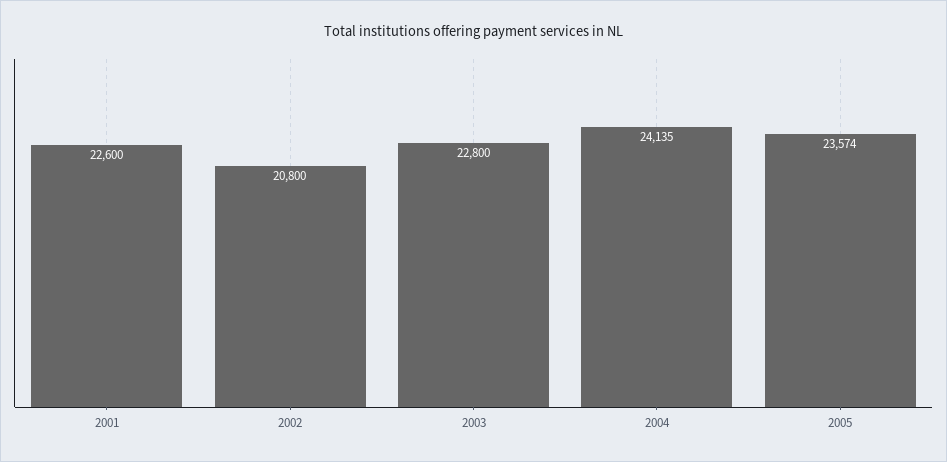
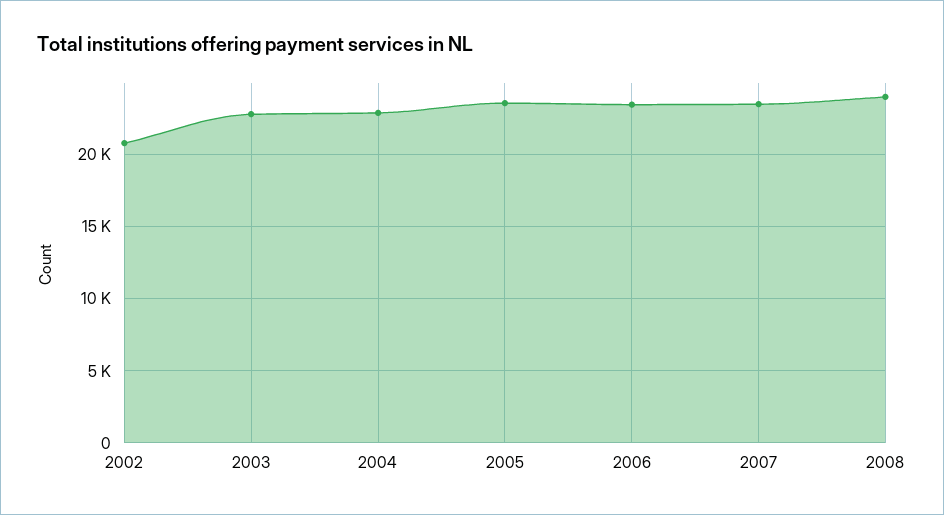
2001: 22600 -> none
2004: 24135 -> 23000
2006: none -> 23500
2007: none -> 23500
2008: none -> 24000

